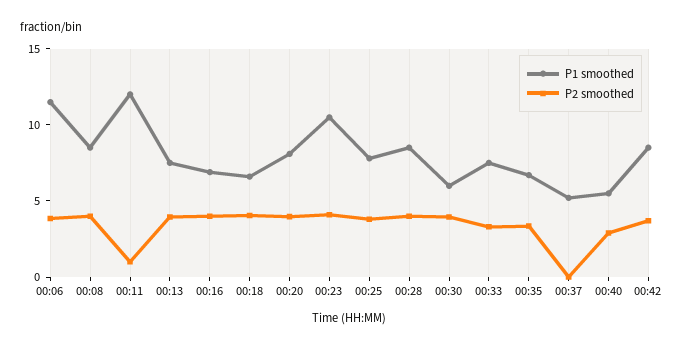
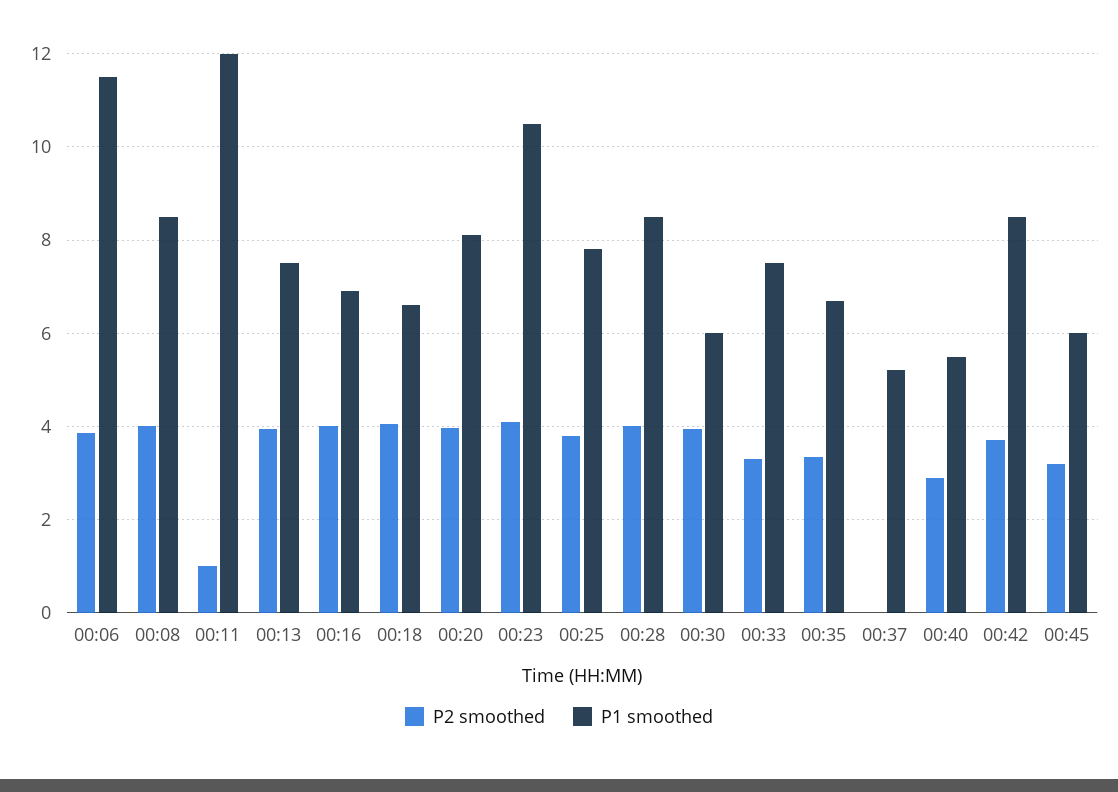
P2 smoothed, 00:45: none -> 3.2
P1 smoothed, 00:45: none -> 6

